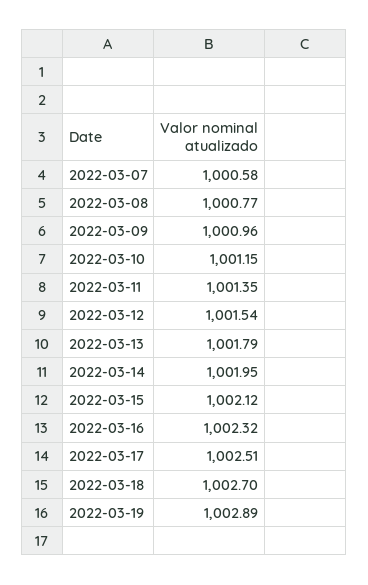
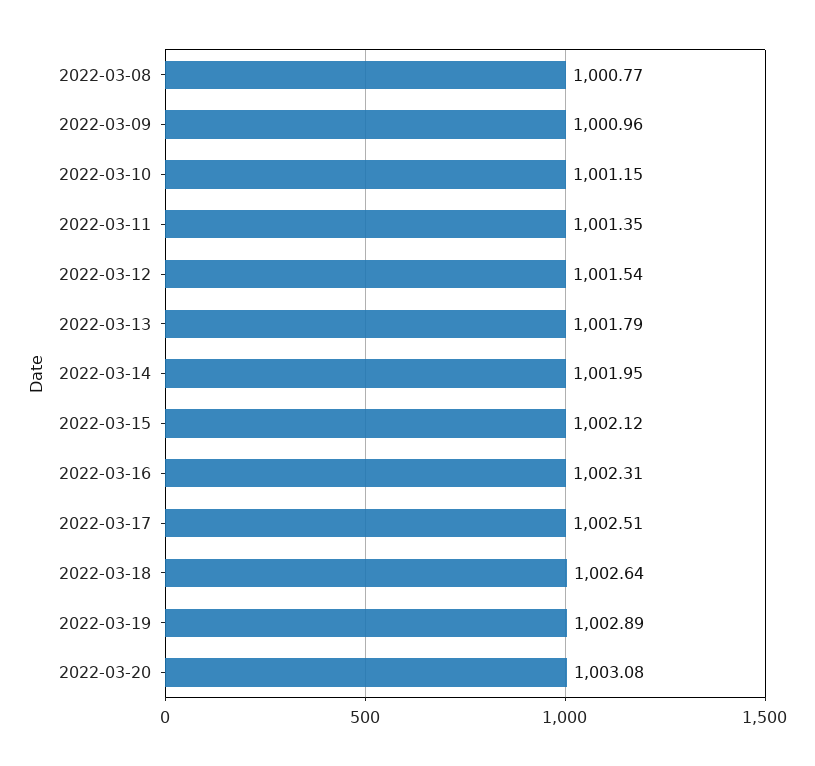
2022-03-07: 1000.58 -> none
2022-03-16: 1002.32 -> 1002.31
2022-03-18: 1002.7 -> 1002.64
2022-03-20: none -> 1003.08

